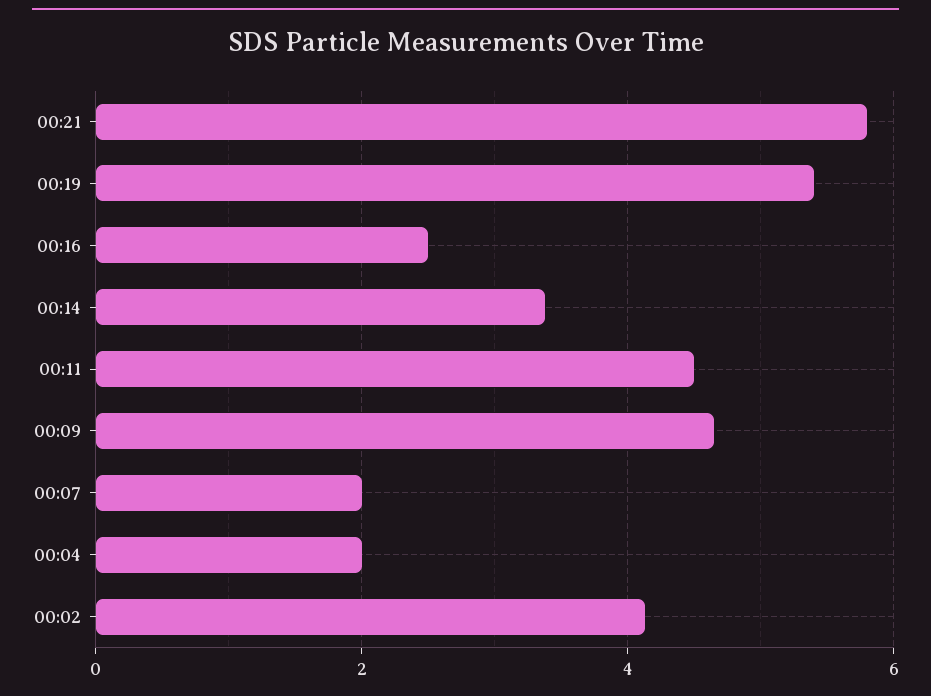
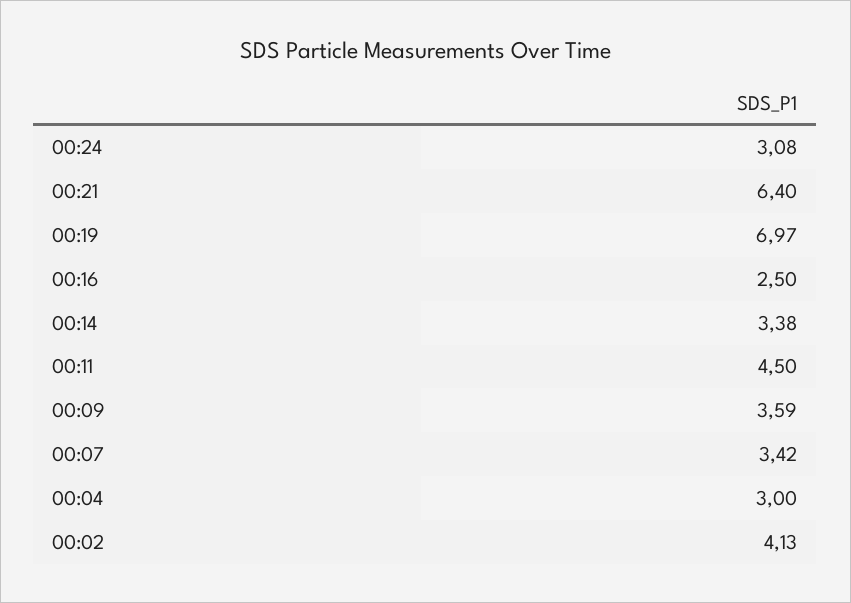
00:21: 5.8 -> 6.4
00:19: 5.4 -> 6.97
00:09: 4.6 -> 3.59
00:07: 2 -> 3.42
00:04: 2 -> 3
00:24: none -> 3.08

